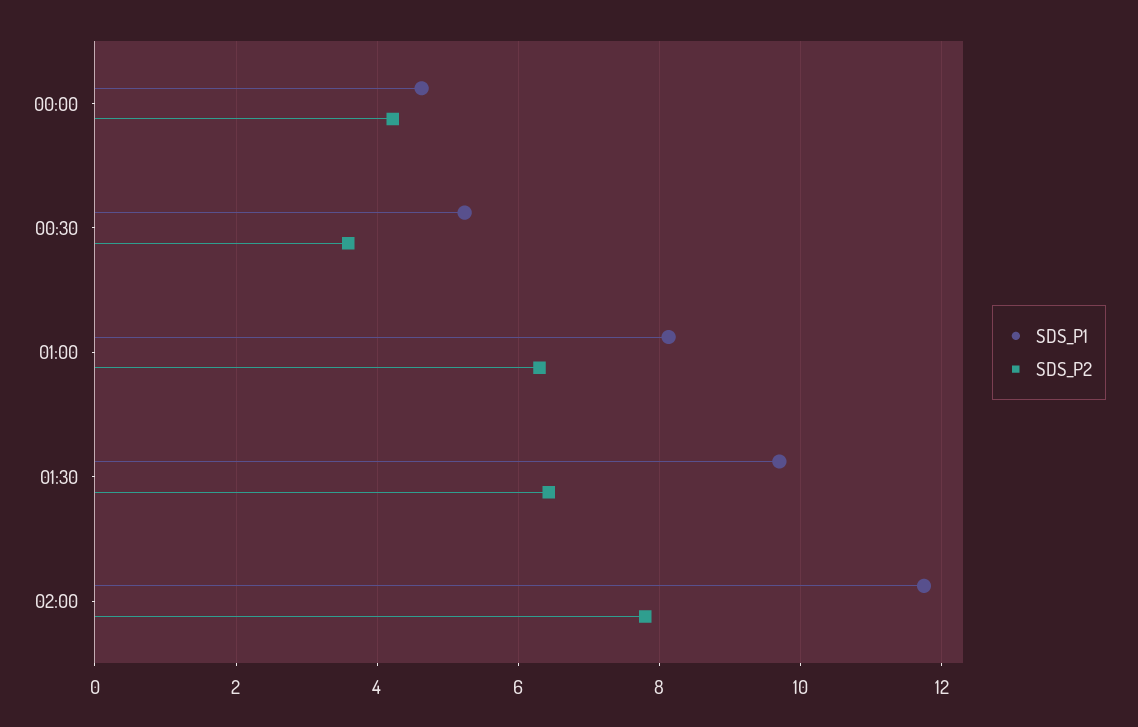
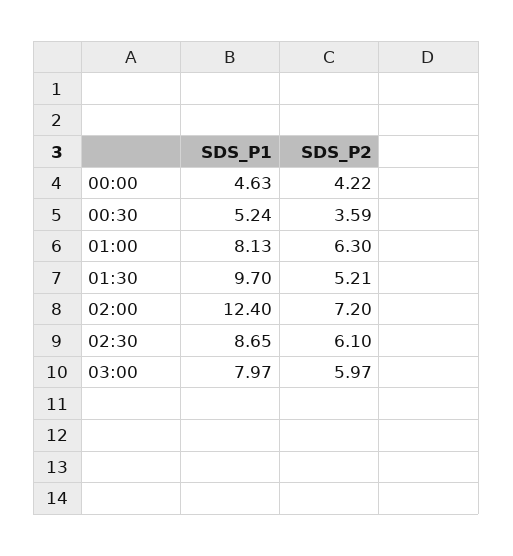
SDS_P2, 01:30: 6.4 -> 5.21
SDS_P1, 02:00: 11.8 -> 12.4
SDS_P2, 02:00: 7.8 -> 7.2
SDS_P1, 02:30: none -> 8.65
SDS_P2, 02:30: none -> 6.1
SDS_P1, 03:00: none -> 7.97
SDS_P2, 03:00: none -> 5.97

